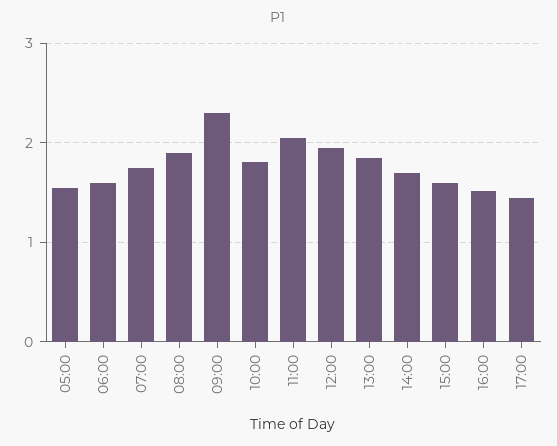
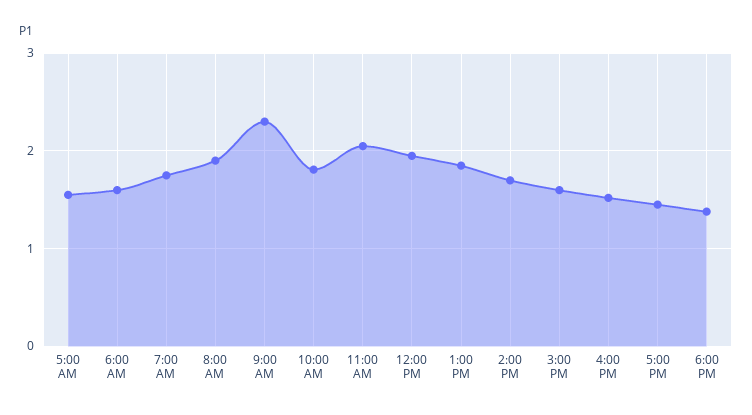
6:00 PM: none -> 1.4

